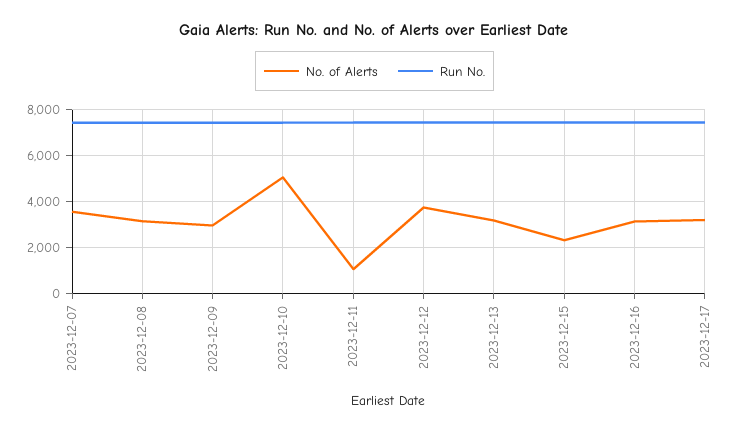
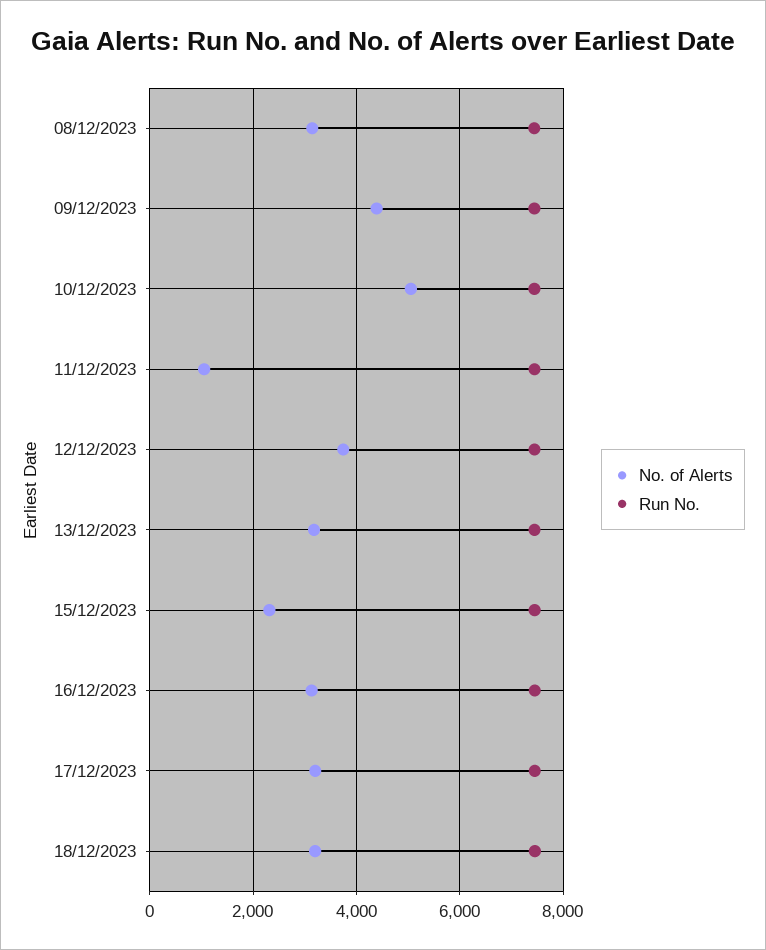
No. of Alerts, 2023-12-07: 3500 -> none
Run No., 2023-12-07: 7500 -> none
No. of Alerts, 2023-12-09: 3000 -> 4400
No. of Alerts, 18/12/2023: none -> 3200
Run No., 18/12/2023: none -> 7400

